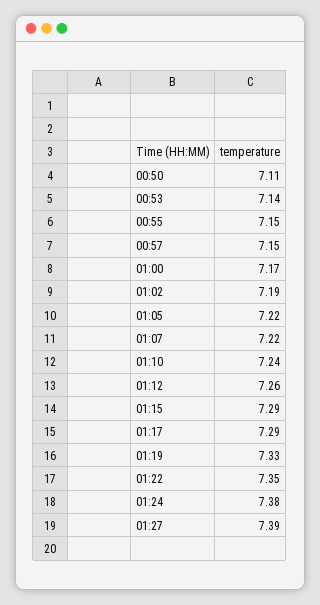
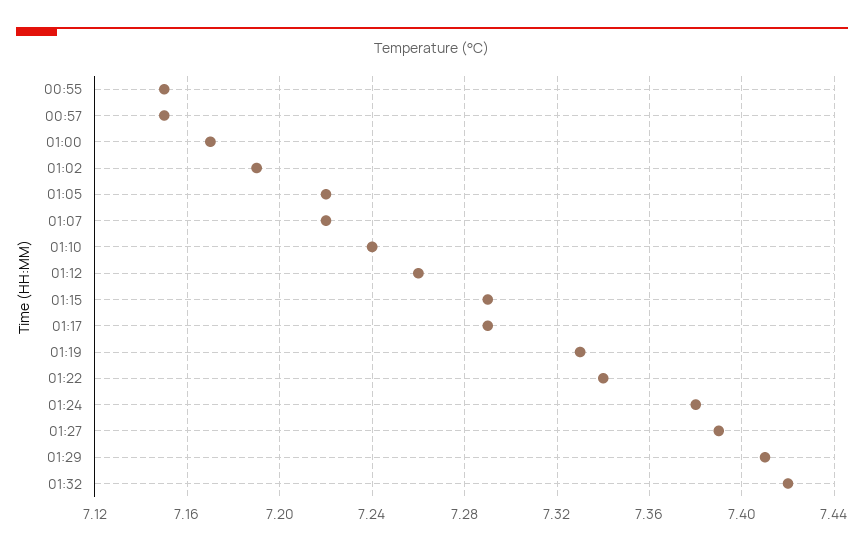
00:50: 7.11 -> none
00:53: 7.14 -> none
01:22: 7.35 -> 7.34
01:29: none -> 7.41
01:32: none -> 7.42

